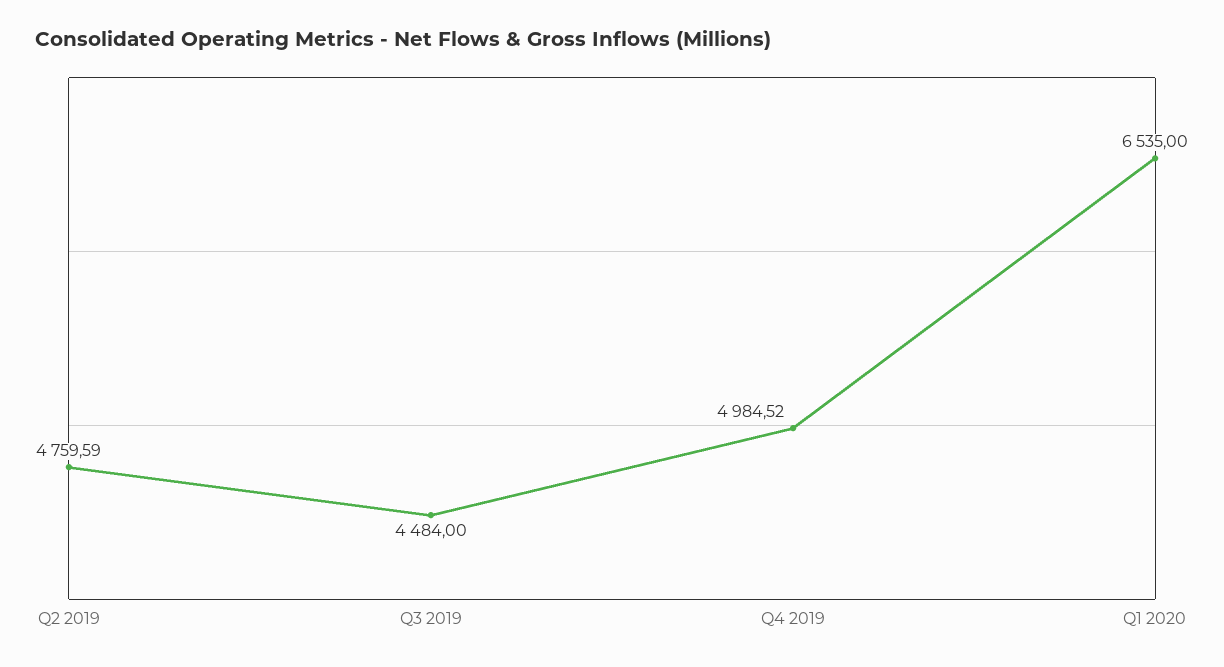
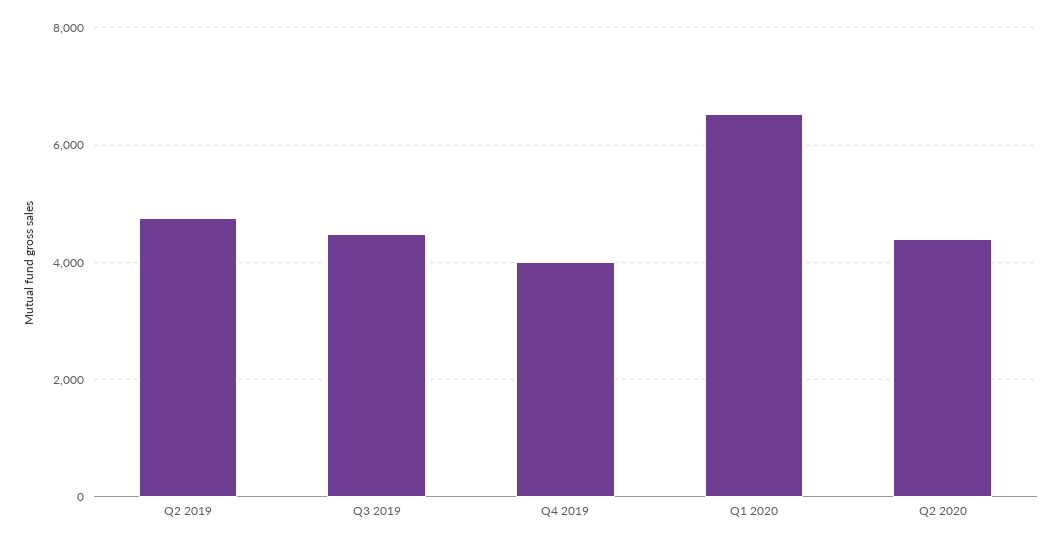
Q4 2019: 4984.52 -> 4000
Q2 2020: none -> 4400

